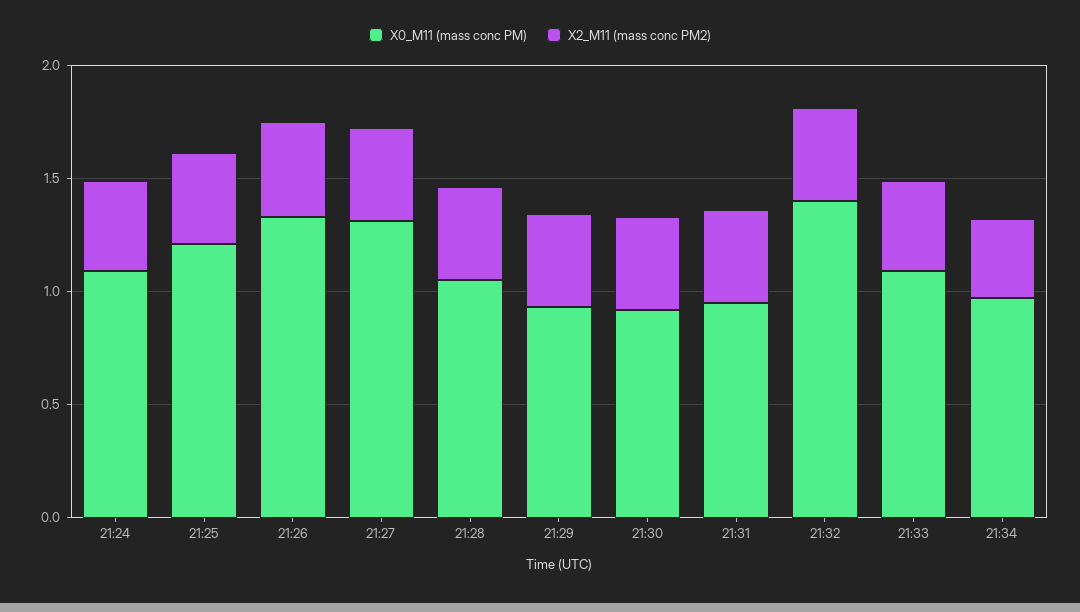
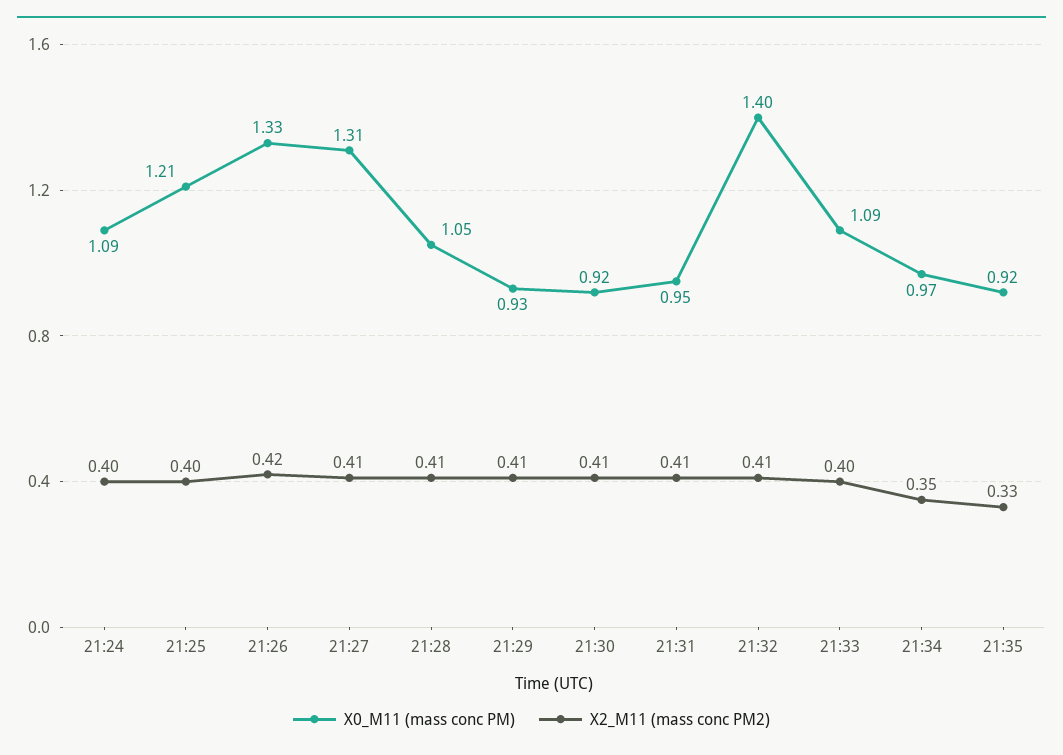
X0_M11 (mass conc PM), 21:35: none -> 0.92
X2_M11 (mass conc PM2), 21:35: none -> 0.33

